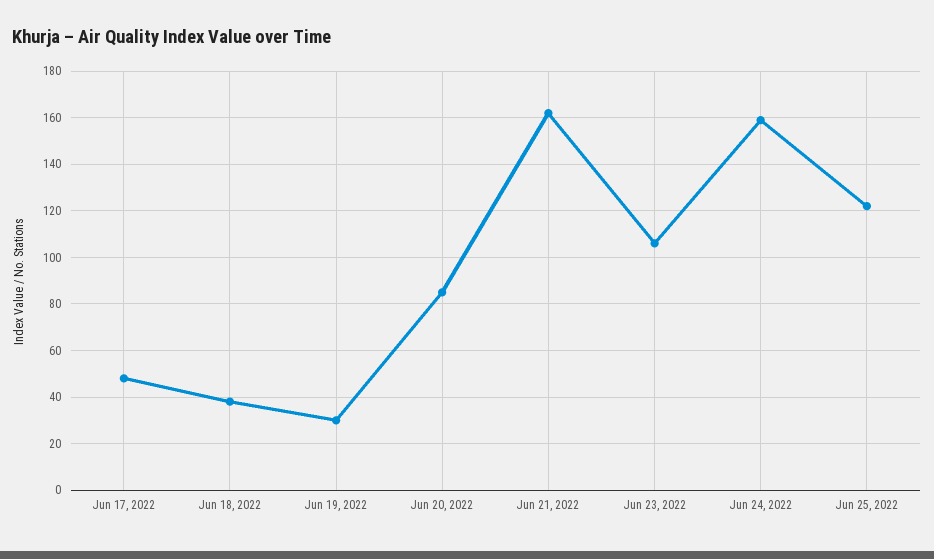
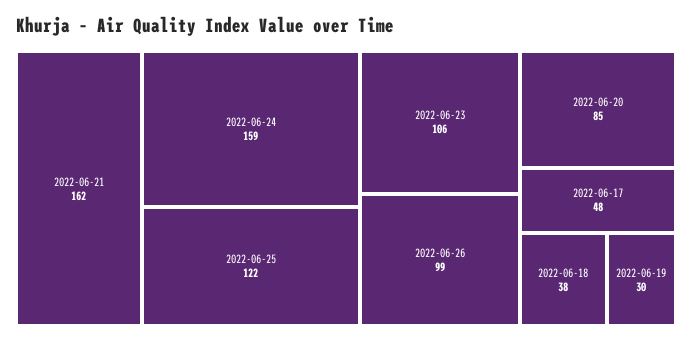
2022-06-26: none -> 99

